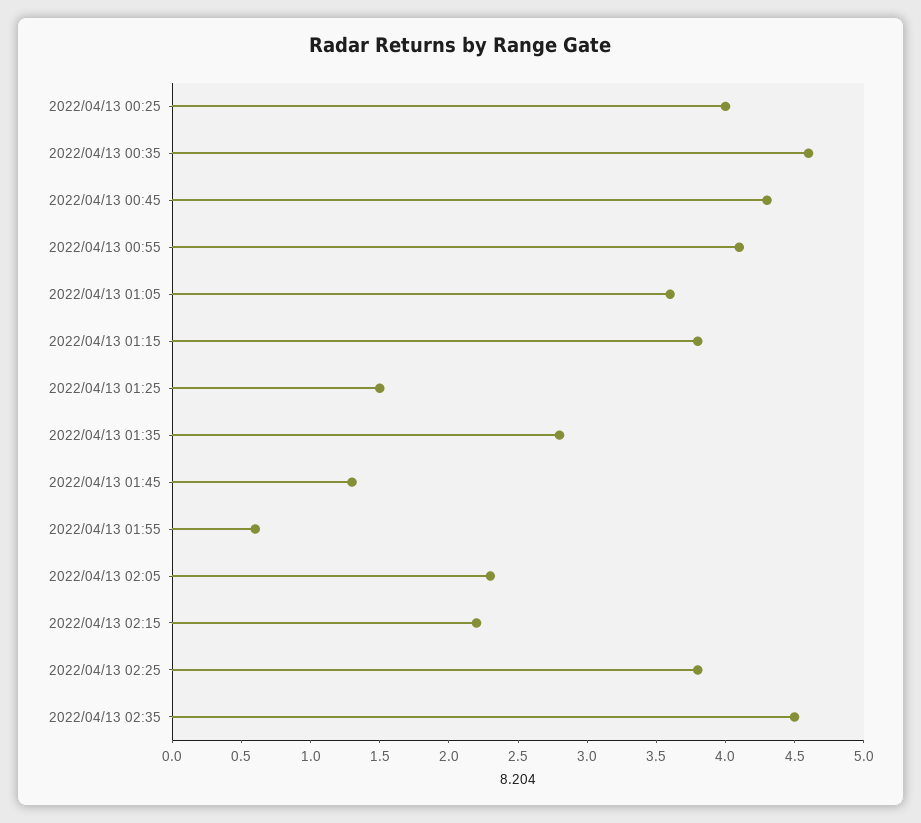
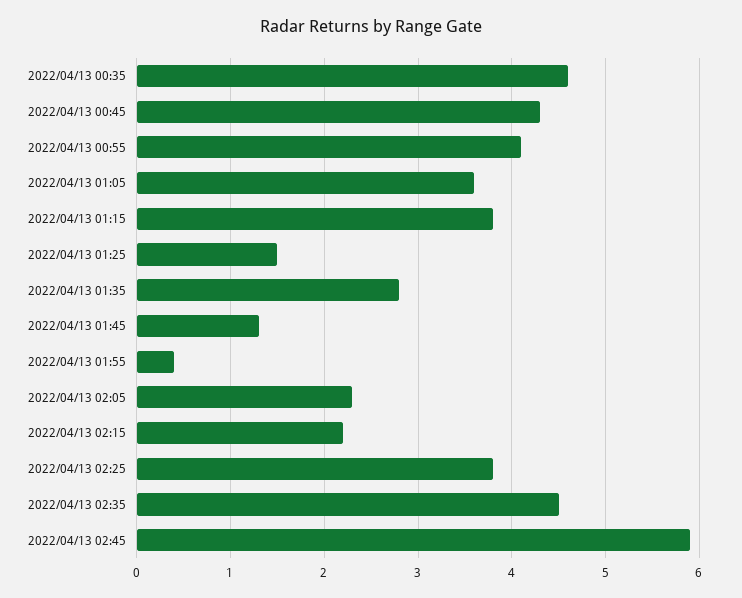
2022/04/13 00:25: 4 -> none
2022/04/13 01:55: 0.6 -> 0.4
2022/04/13 02:45: none -> 5.9

